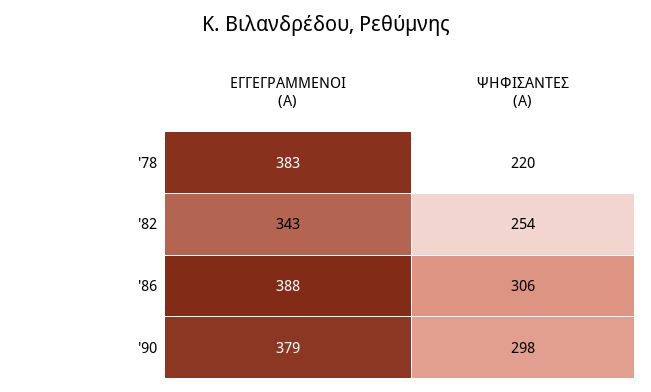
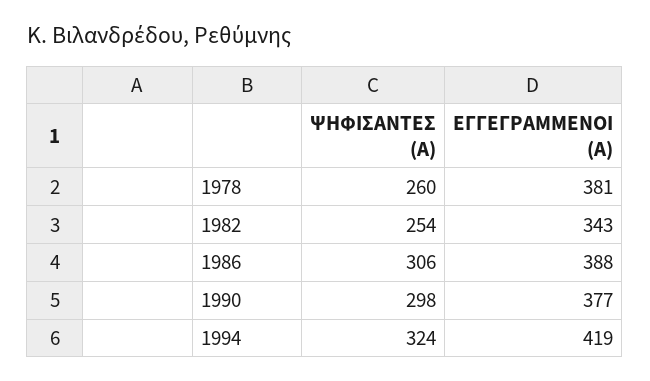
ΕΓΓΕΓΡΑΜΜΕΝΟΙ (Α), '78: 383 -> 381
ΨΗΦΙΣΑΝΤΕΣ (Α), '78: 220 -> 260
ΕΓΓΕΓΡΑΜΜΕΝΟΙ (Α), '90: 379 -> 377
ΨΗΦΙΣΑΝΤΕΣ (Α), 1994: none -> 324
ΕΓΓΕΓΡΑΜΜΕΝΟΙ (Α), 1994: none -> 419

